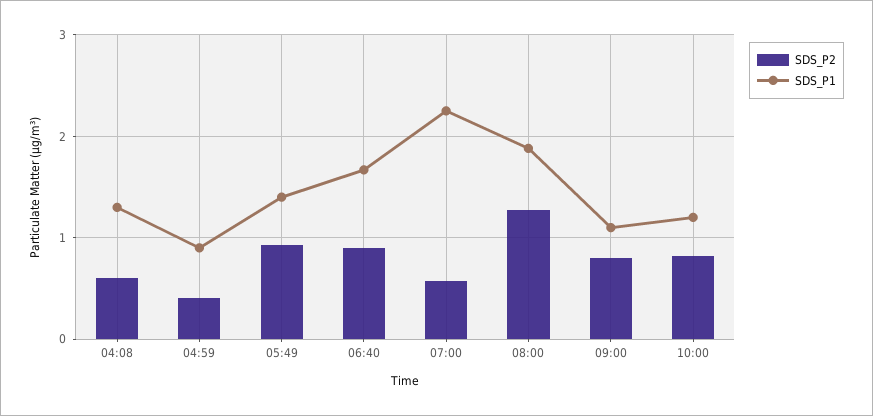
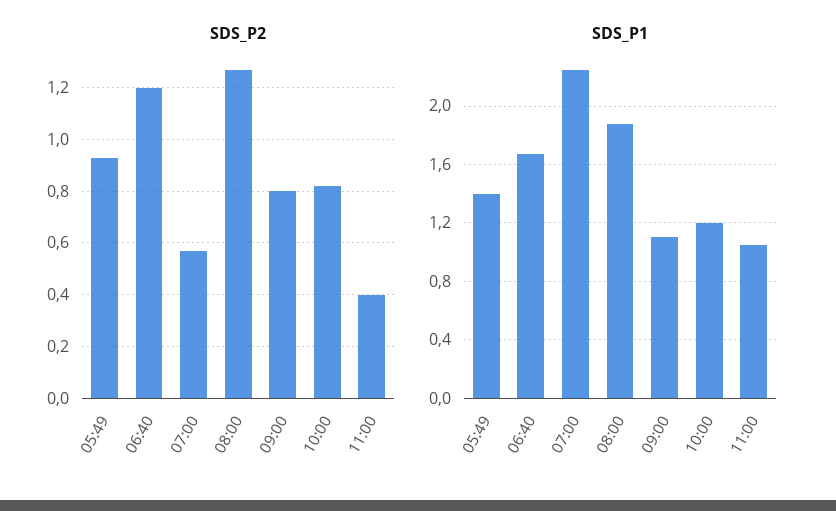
SDS_P2, 04:08: 0.6 -> none
SDS_P1, 04:08: 1.3 -> none
SDS_P2, 04:59: 0.4 -> none
SDS_P1, 04:59: 0.9 -> none
SDS_P2, 06:40: 0.9 -> 1.2
SDS_P2, 11:00: none -> 0.4
SDS_P1, 11:00: none -> 1.05

